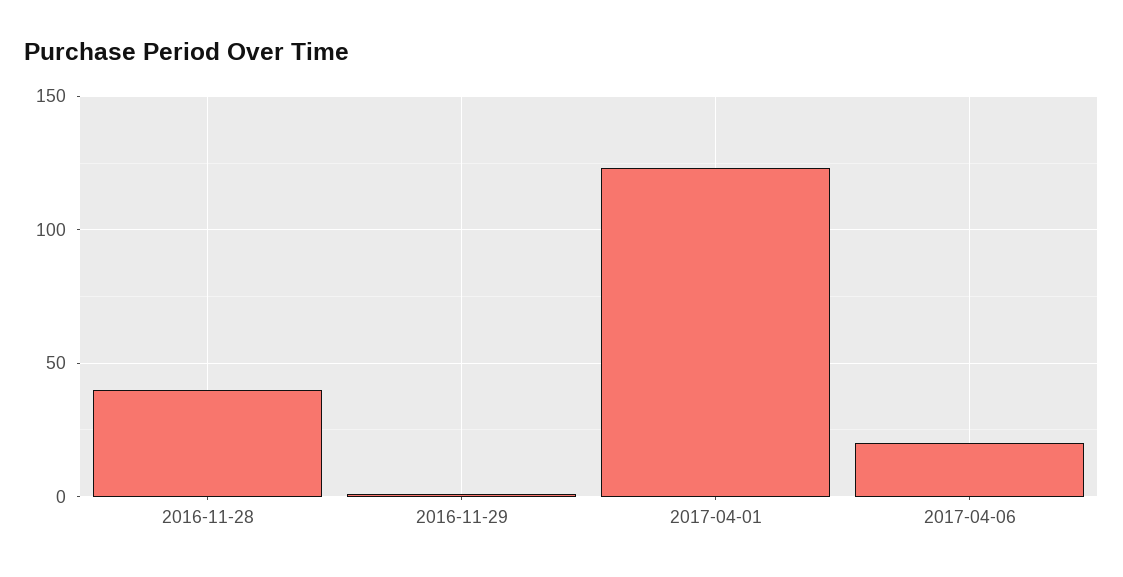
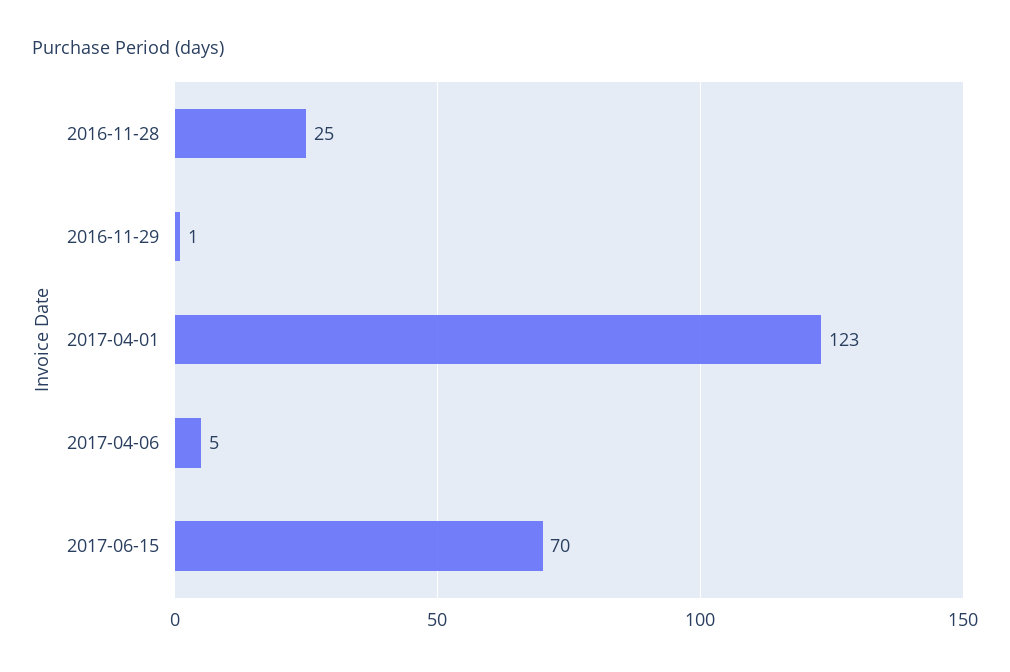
2016-11-28: 40 -> 25
2017-04-06: 20 -> 5
2017-06-15: none -> 70

